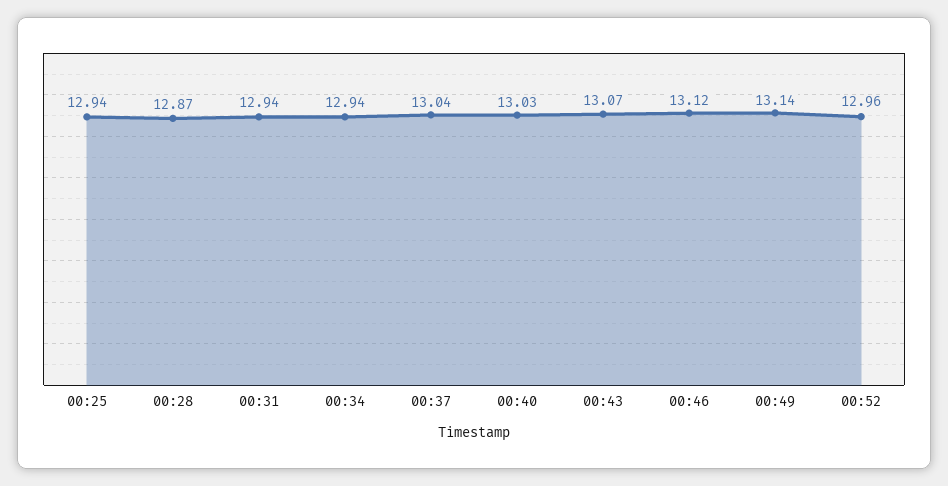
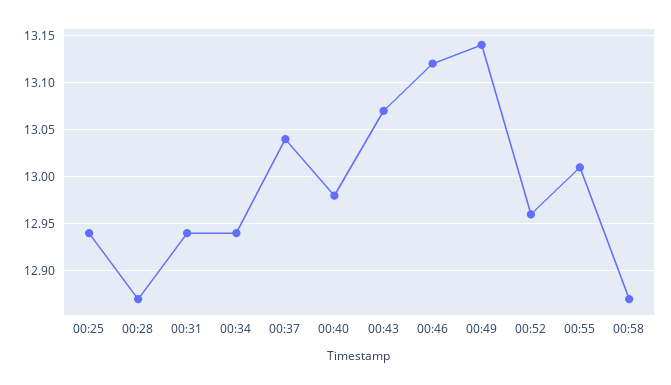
00:40: 13.03 -> 12.98
00:55: none -> 13.01
00:58: none -> 12.87

